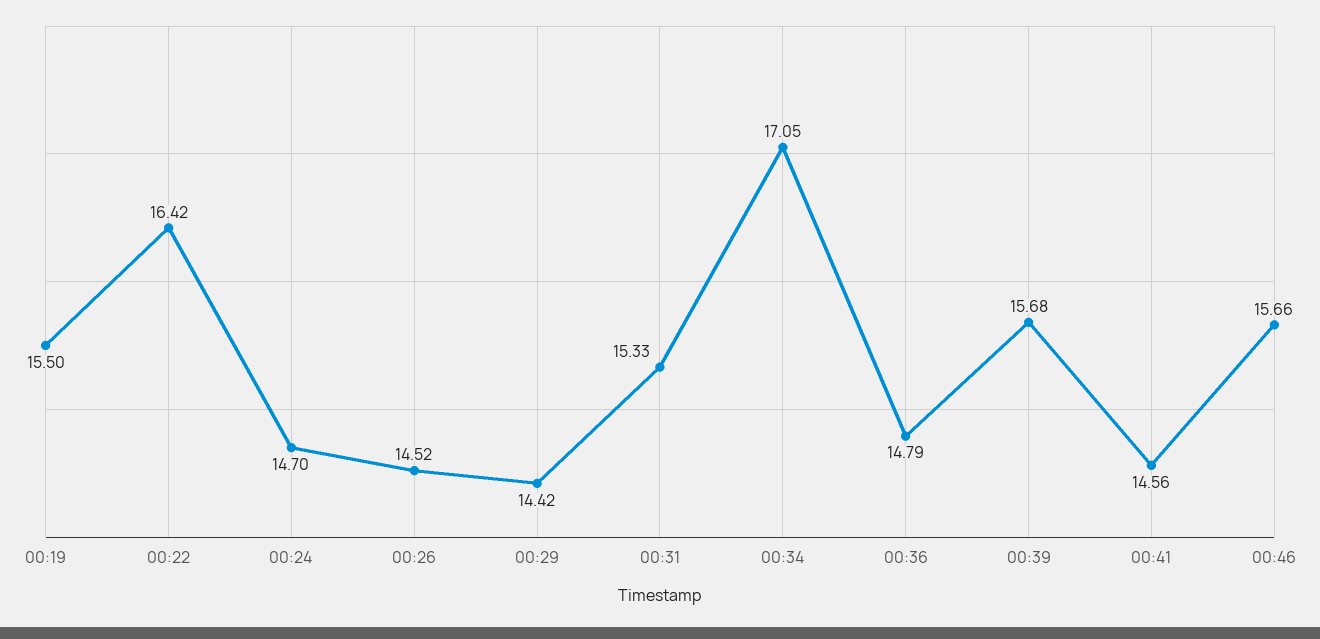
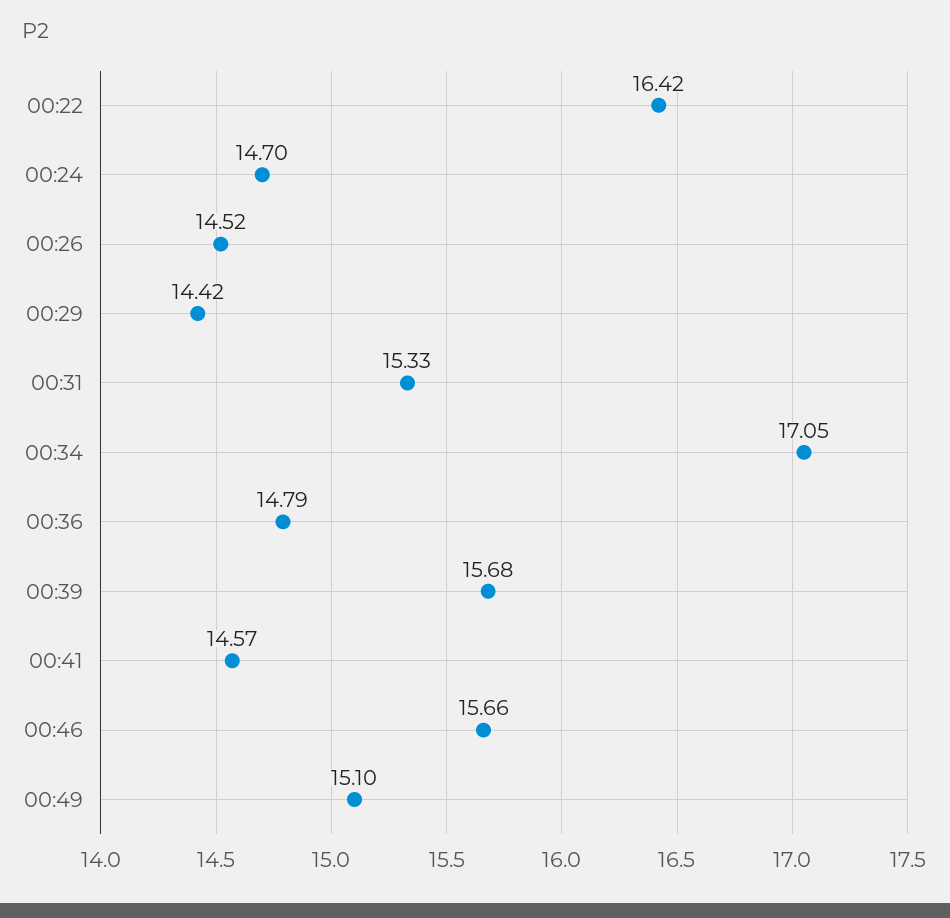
00:19: 15.5 -> none
00:41: 14.56 -> 14.57
00:49: none -> 15.1

